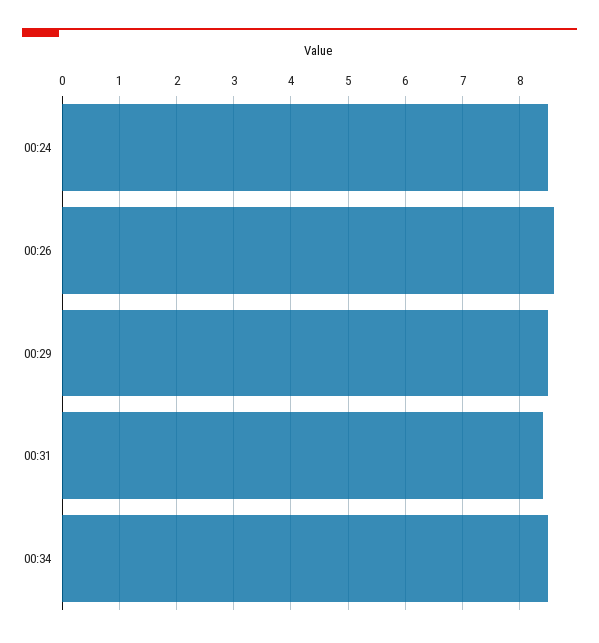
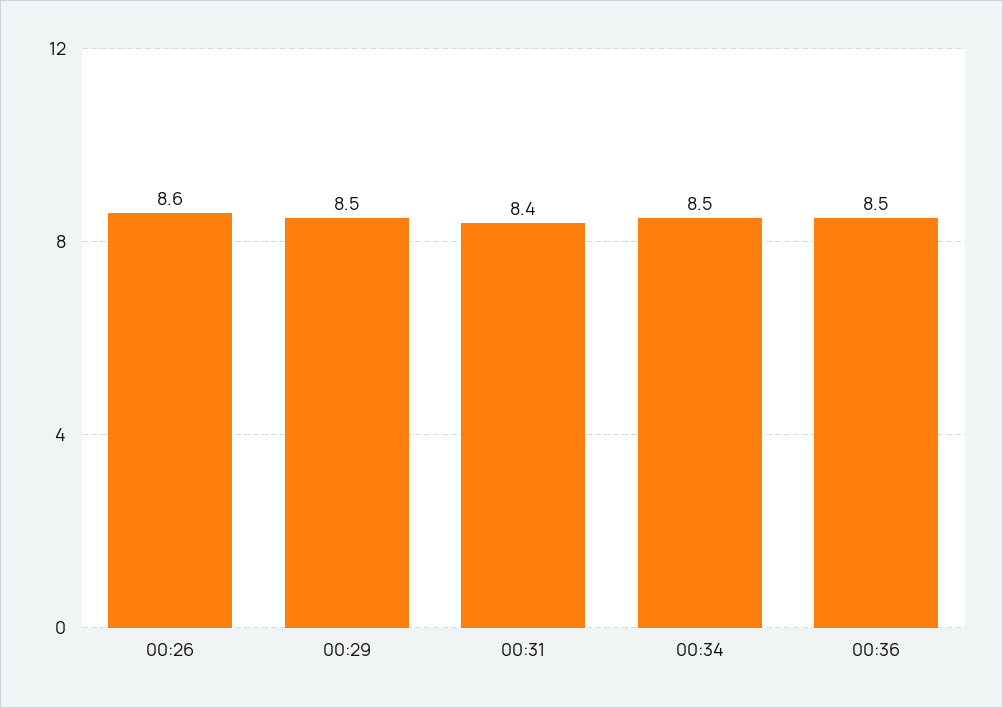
00:24: 8.5 -> none
00:36: none -> 8.5

